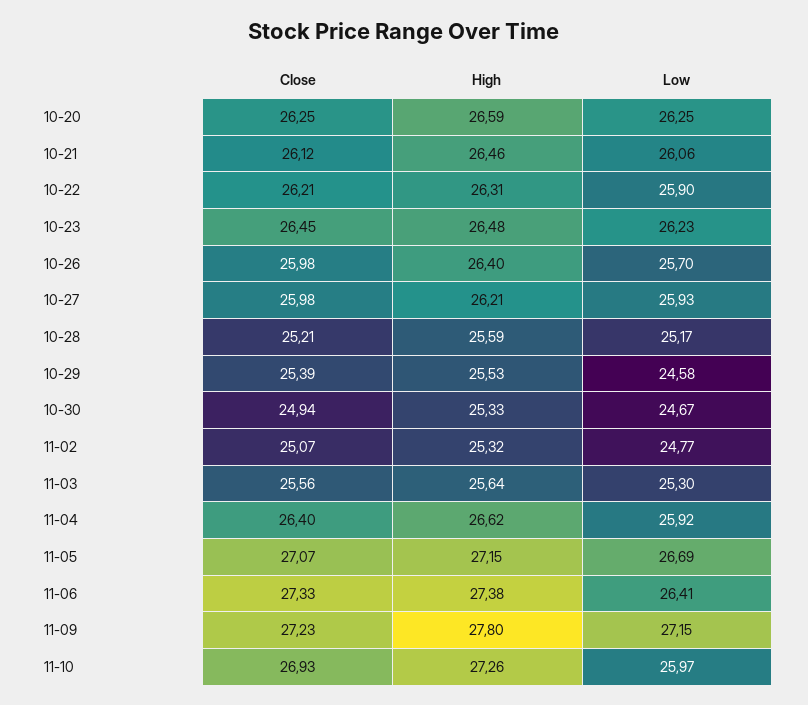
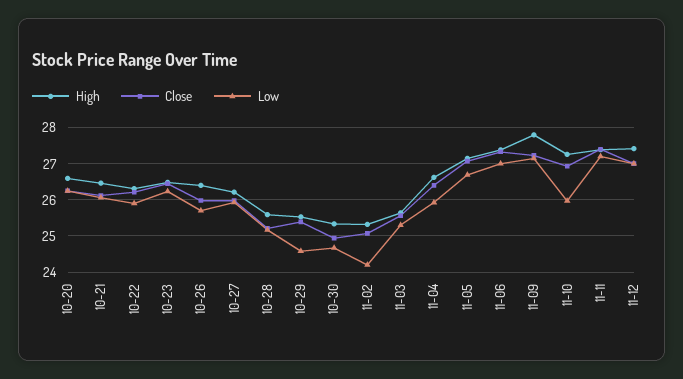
Low, 11-02: 24.77 -> 24.2
Low, 11-06: 26.41 -> 27
High, 11-11: none -> 27.4
Close, 11-11: none -> 27.4
Low, 11-11: none -> 27.2
High, 11-12: none -> 27.4
Close, 11-12: none -> 27
Low, 11-12: none -> 27

